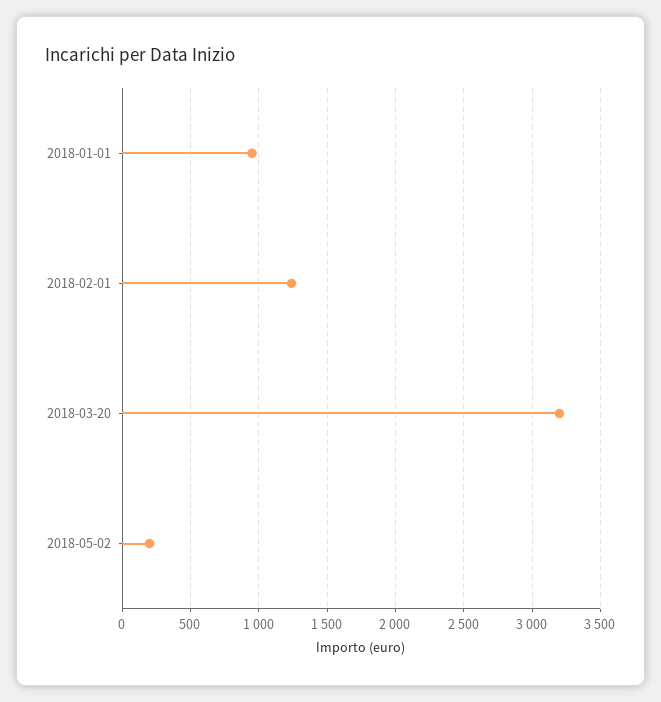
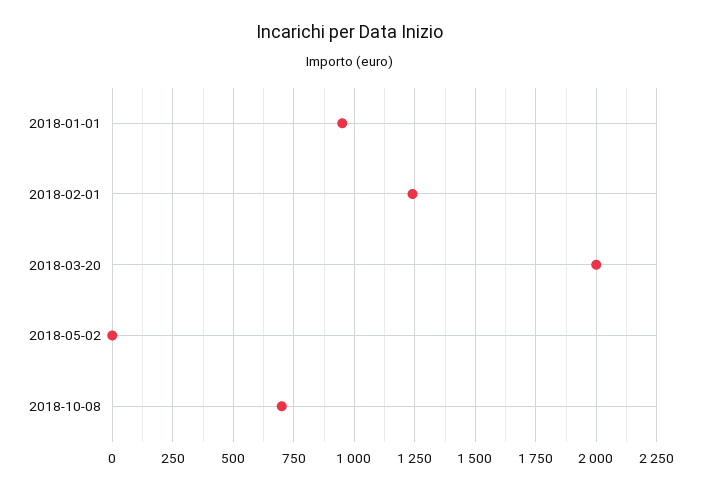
2018-03-20: 3200 -> 2000
2018-05-02: 200 -> 0
2018-10-08: none -> 700

